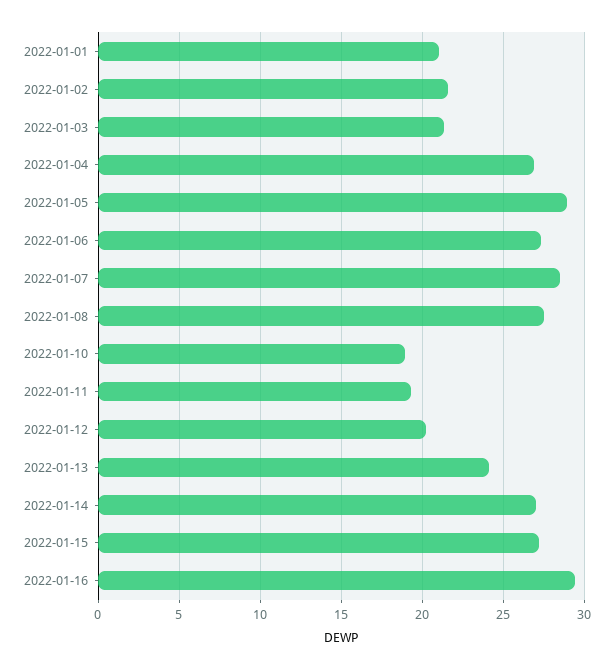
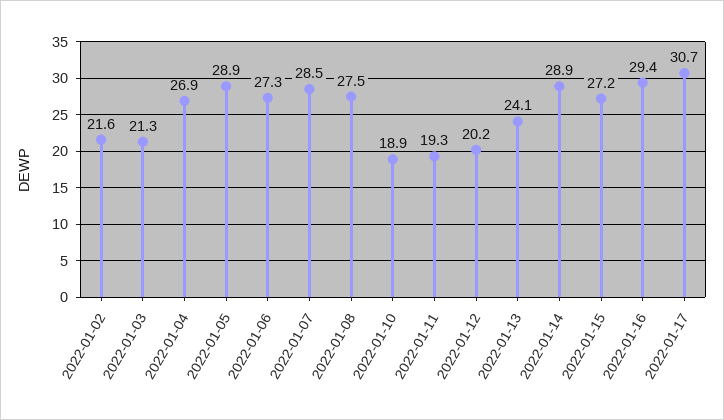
2022-01-01: 21 -> none
2022-01-14: 27 -> 28.9
2022-01-17: none -> 30.7

